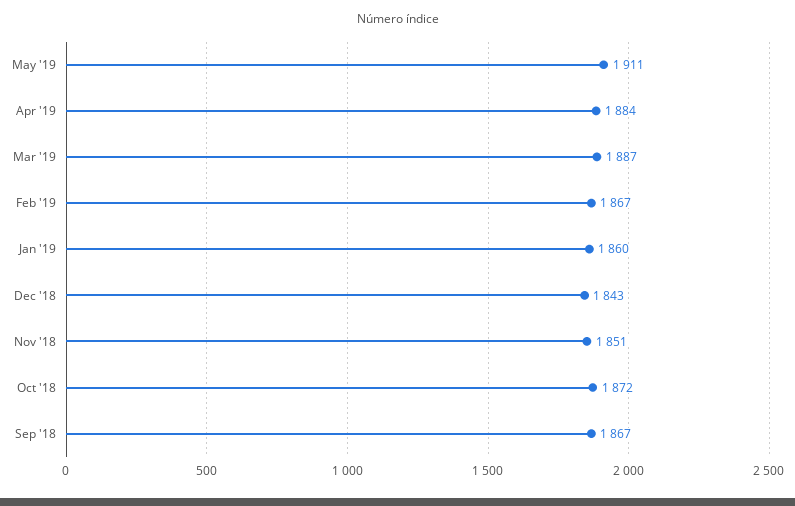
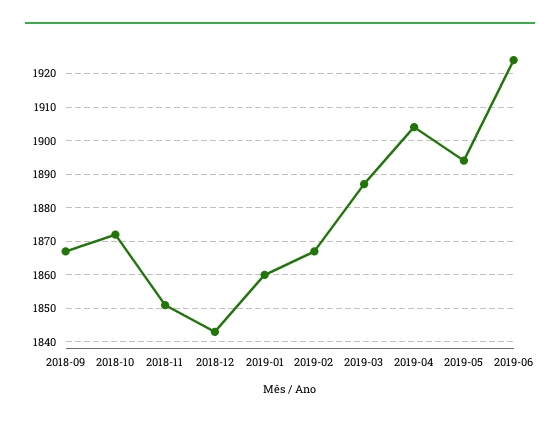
May '19: 1911 -> 1895
Apr '19: 1884 -> 1905
2019-06: none -> 1925

